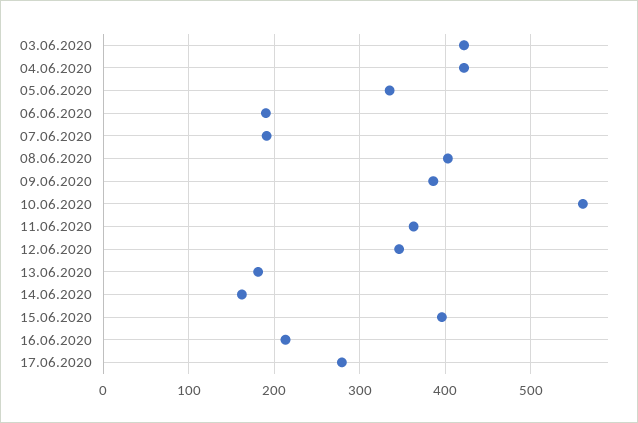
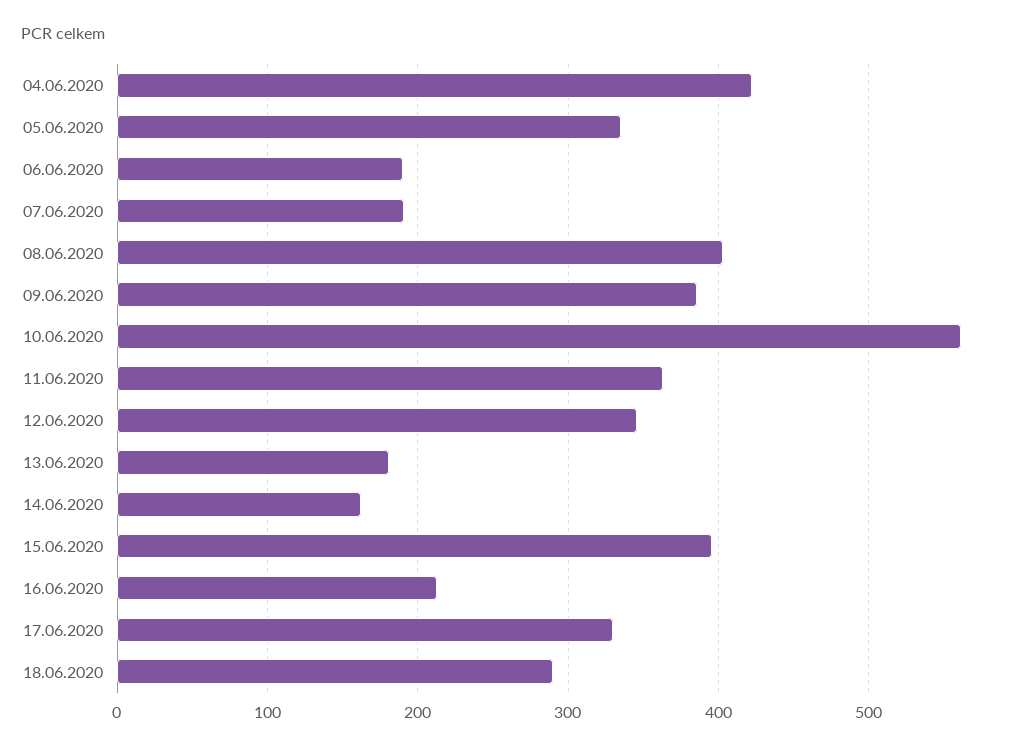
03.06.2020: 420 -> none
17.06.2020: 280 -> 330
18.06.2020: none -> 290

